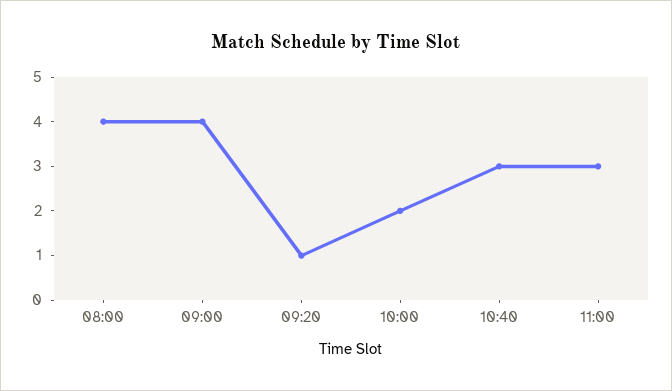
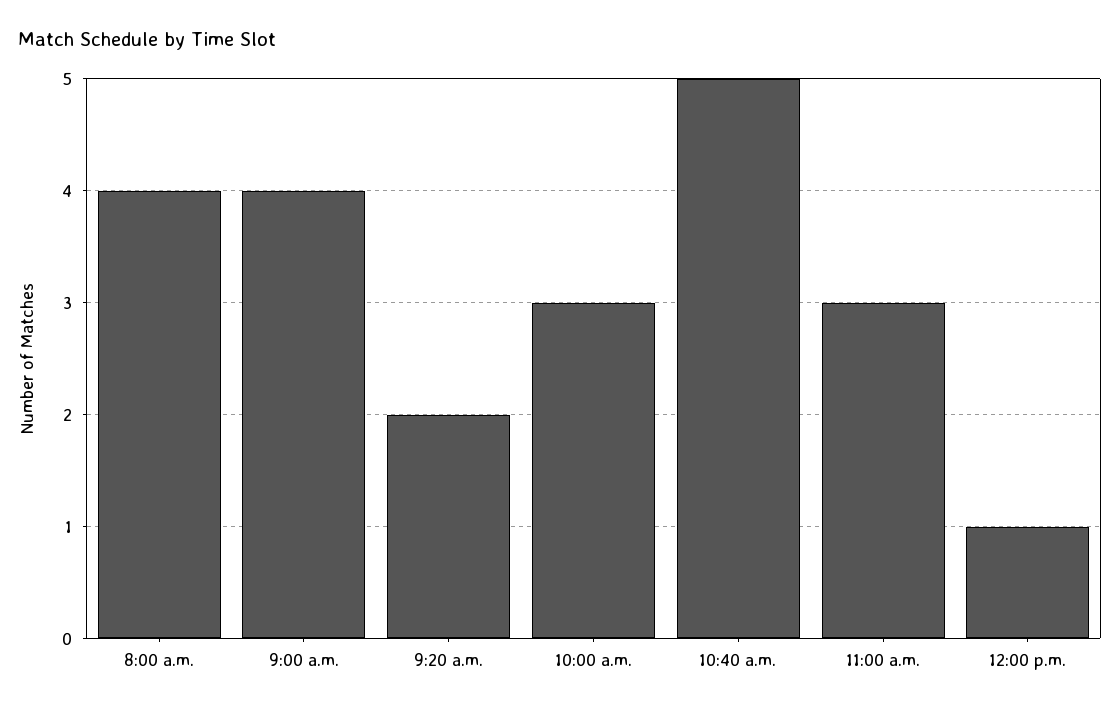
09:20: 1 -> 2
10:00: 2 -> 3
10:40: 3 -> 5
12:00 p.m.: none -> 1

